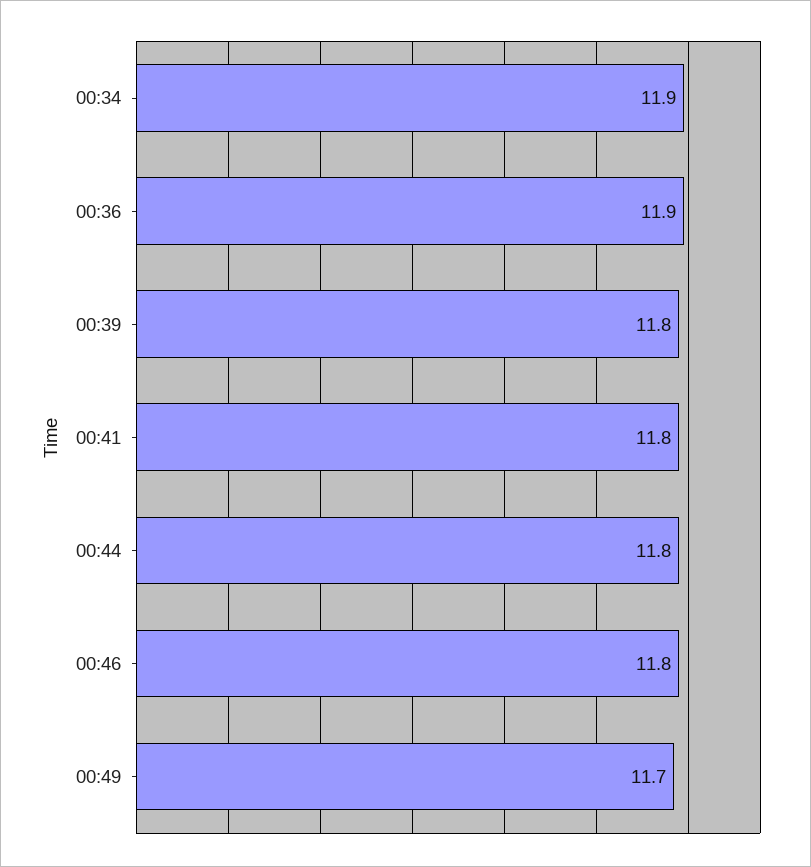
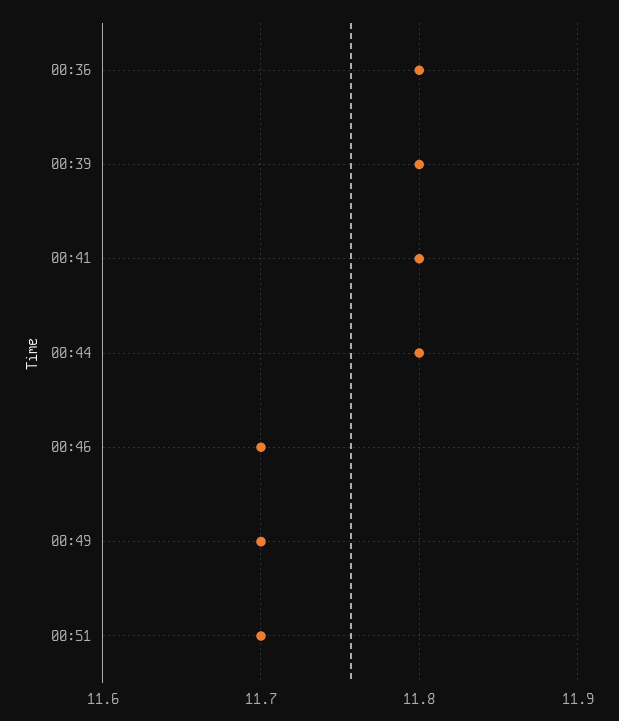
00:34: 11.9 -> none
00:36: 11.9 -> 11.8
00:46: 11.8 -> 11.7
00:51: none -> 11.7

